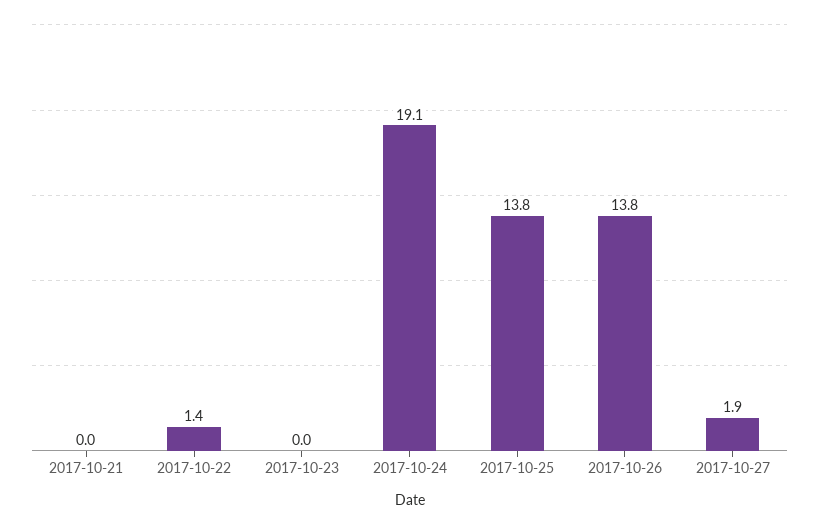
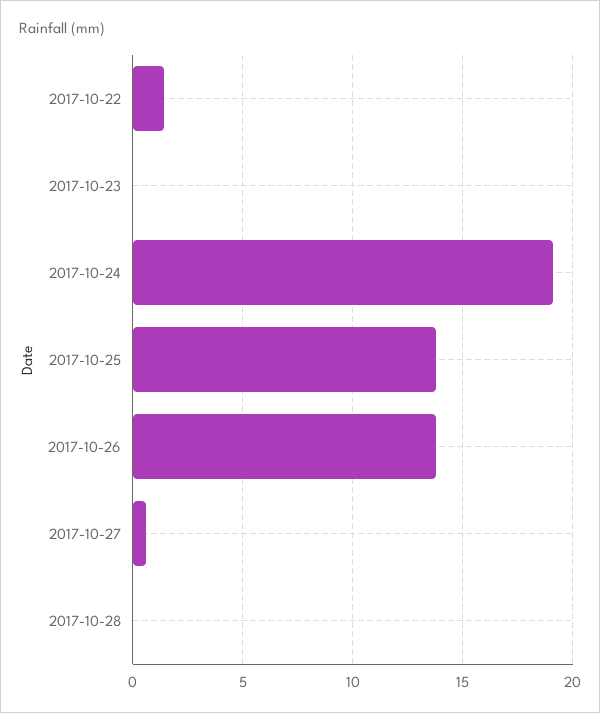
2017-10-21: 0 -> none
2017-10-27: 1.9 -> 0.5
2017-10-28: none -> 0

